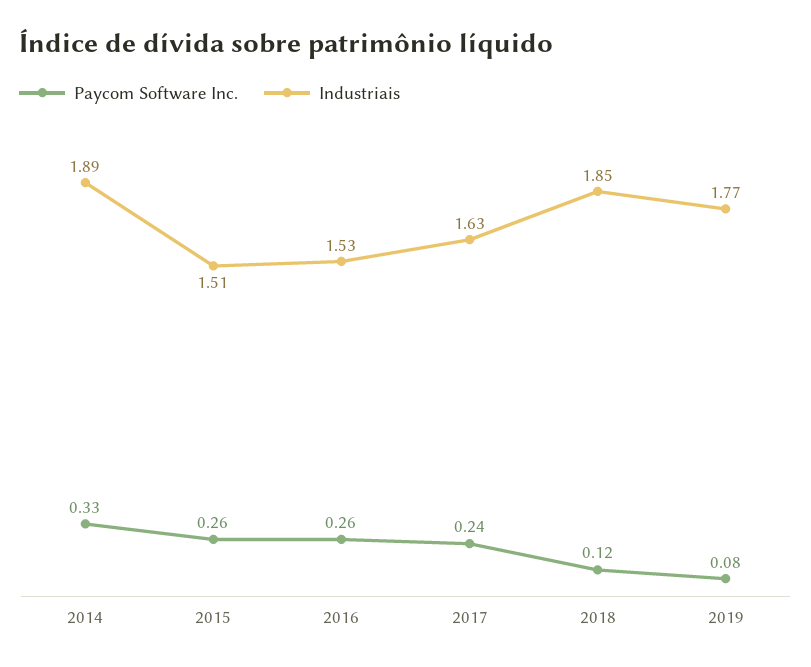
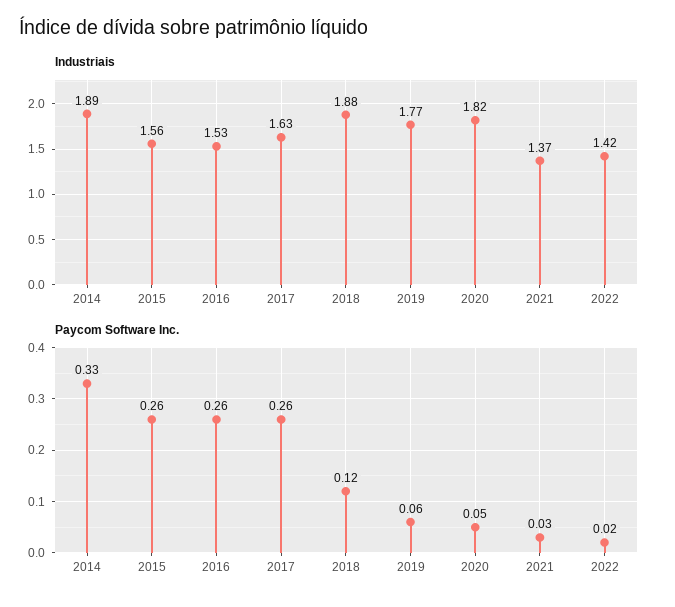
Industriais, 2015: 1.51 -> 1.56
Paycom Software Inc., 2017: 0.24 -> 0.26
Industriais, 2018: 1.85 -> 1.88
Paycom Software Inc., 2019: 0.08 -> 0.06
Industriais, 2020: none -> 1.82
Industriais, 2021: none -> 1.37
Industriais, 2022: none -> 1.42
Paycom Software Inc., 2020: none -> 0.05
Paycom Software Inc., 2021: none -> 0.03
Paycom Software Inc., 2022: none -> 0.02

